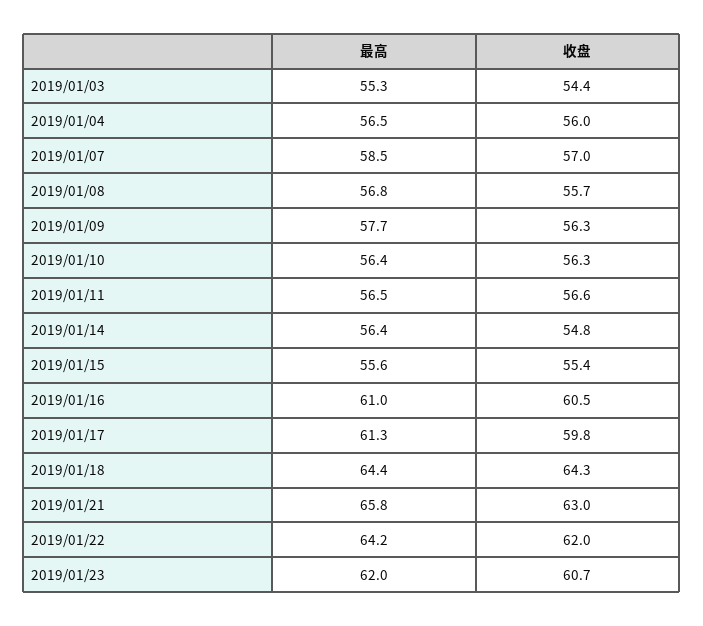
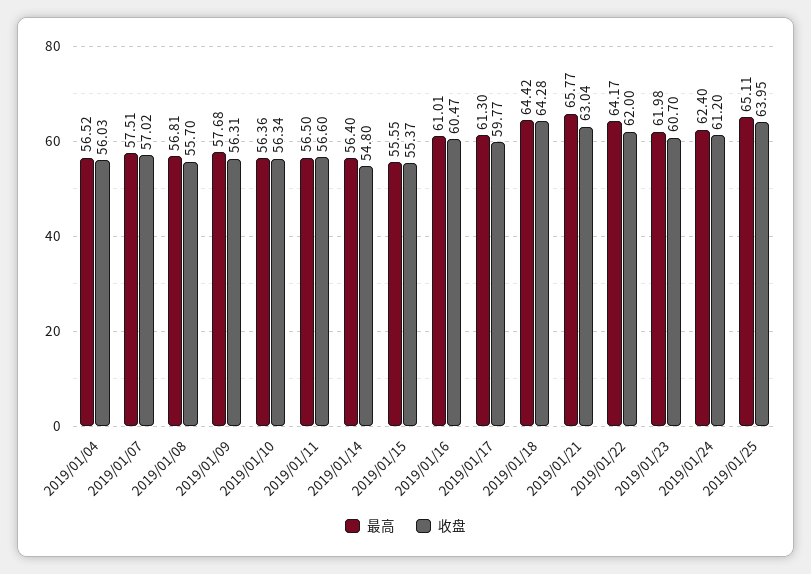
最高, 2019/01/03: 55.3 -> none
收盘, 2019/01/03: 54.4 -> none
最高, 2019/01/07: 58.5 -> 57.51
最高, 2019/01/24: none -> 62.4
收盘, 2019/01/24: none -> 61.2
最高, 2019/01/25: none -> 65.11
收盘, 2019/01/25: none -> 63.95

